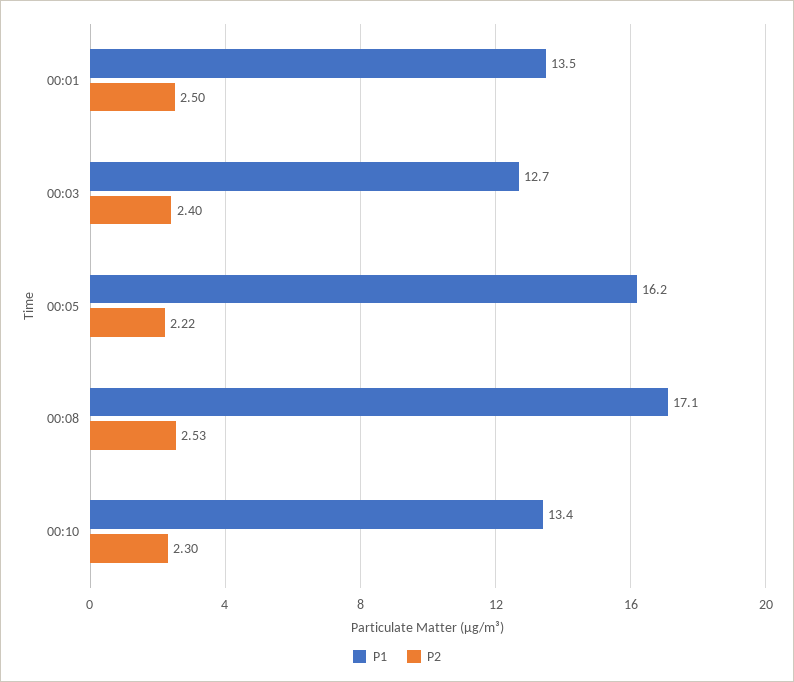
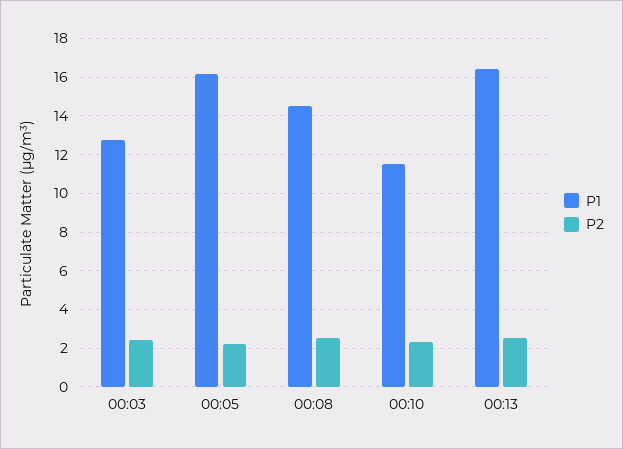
P1, 00:01: 13.5 -> none
P2, 00:01: 2.5 -> none
P1, 00:08: 17.1 -> 14.5
P1, 00:10: 13.4 -> 11.5
P1, 00:13: none -> 16.5
P2, 00:13: none -> 2.5

